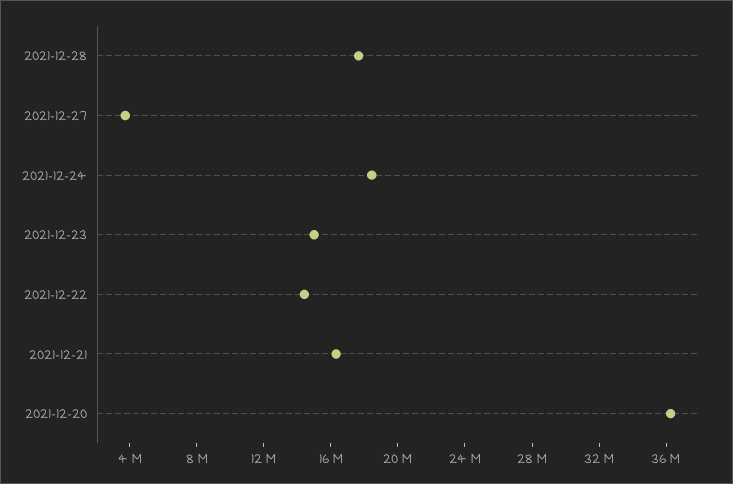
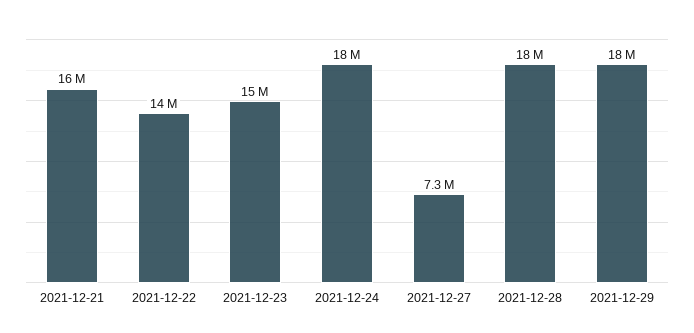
2021-12-27: 4000000 -> 7300000
2021-12-20: 36000000 -> none
2021-12-29: none -> 18000000

